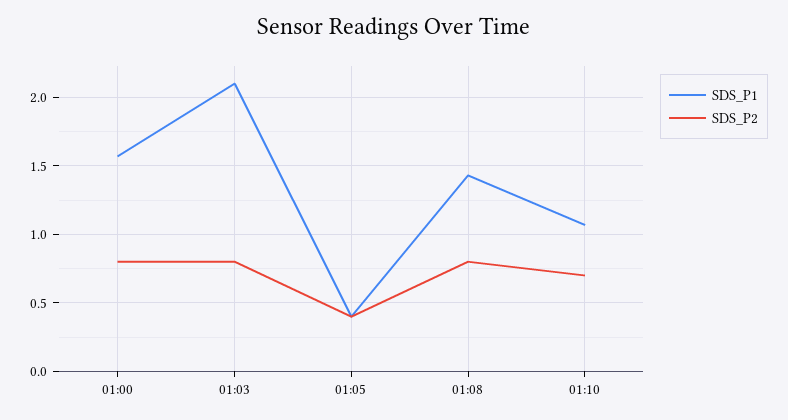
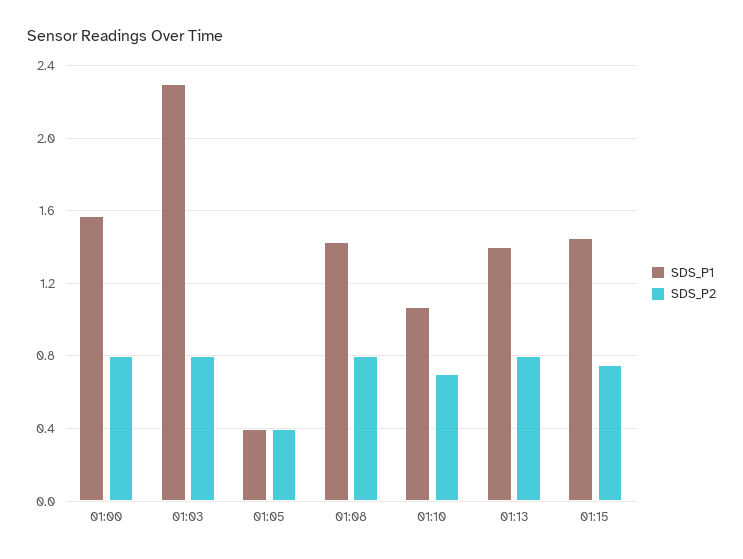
SDS_P1, 01:03: 2.1 -> 2.3
SDS_P1, 01:13: none -> 1.4
SDS_P2, 01:13: none -> 0.8
SDS_P1, 01:15: none -> 1.45
SDS_P2, 01:15: none -> 0.75

